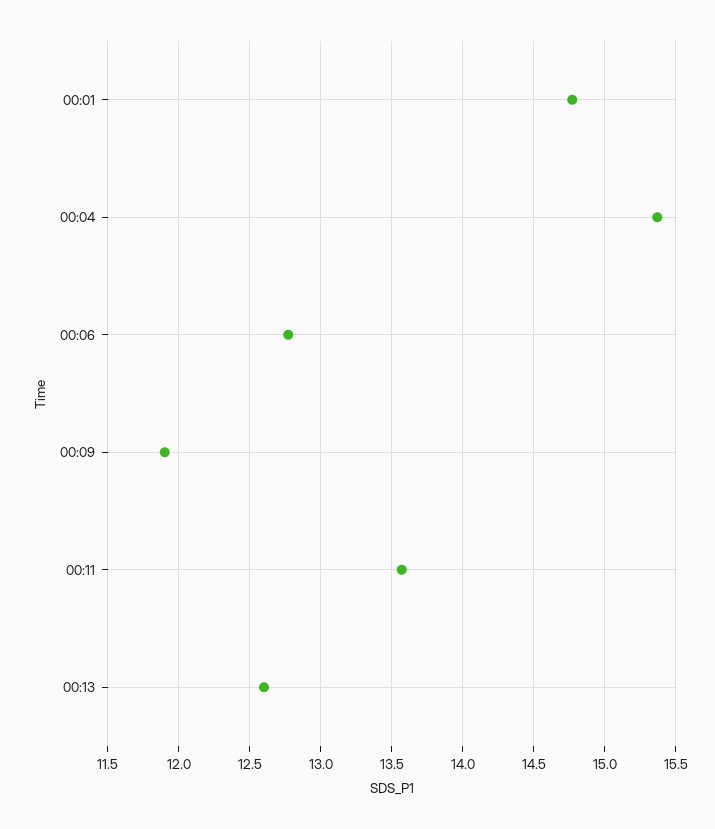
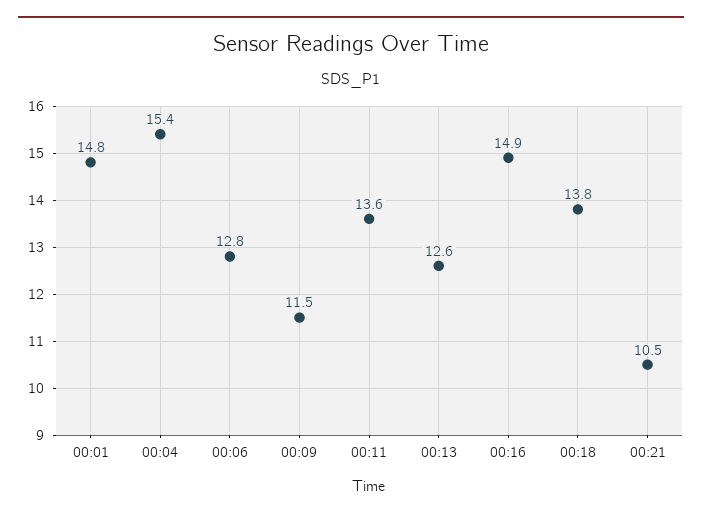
00:09: 11.9 -> 11.5
00:16: none -> 14.9
00:18: none -> 13.8
00:21: none -> 10.5

